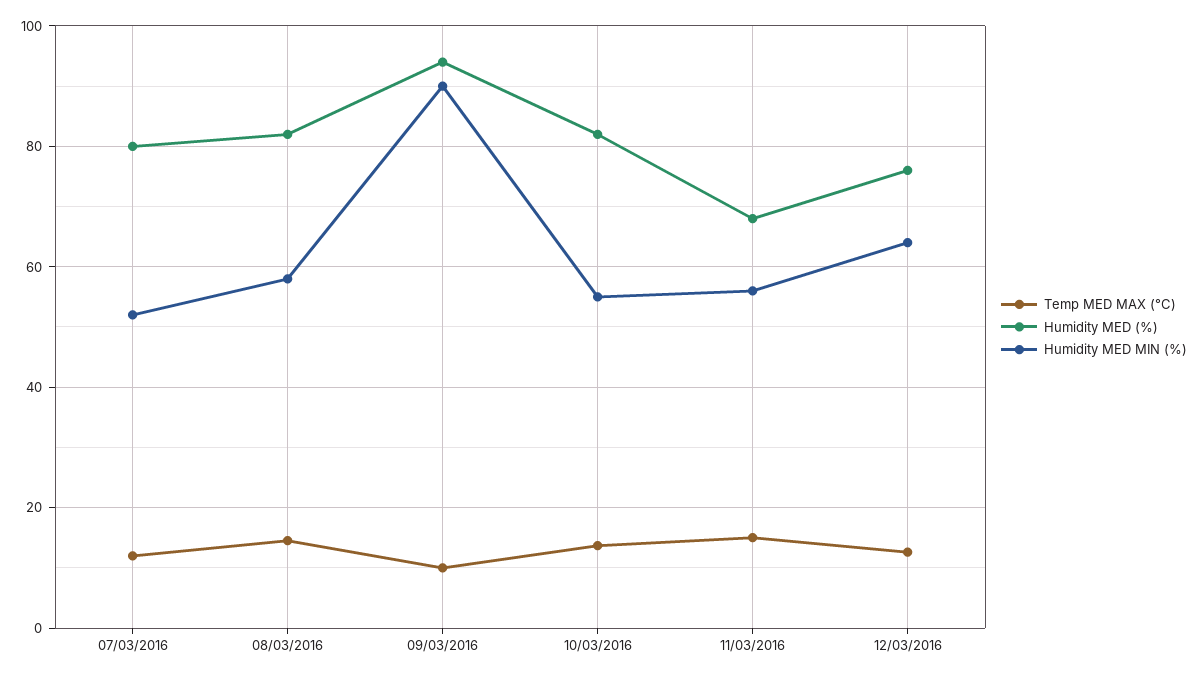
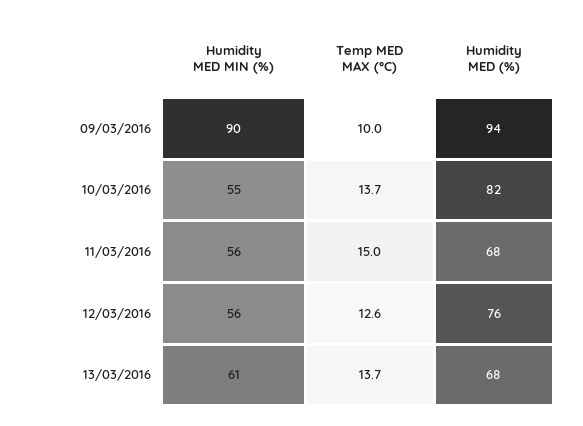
Temp MED MAX (°C), 07/03/2016: 12 -> none
Humidity MED (%), 07/03/2016: 80 -> none
Humidity MED MIN (%), 07/03/2016: 52 -> none
Temp MED MAX (°C), 08/03/2016: 14 -> none
Humidity MED (%), 08/03/2016: 82 -> none
Humidity MED MIN (%), 08/03/2016: 58 -> none
Humidity MED MIN (%), 12/03/2016: 64 -> 56
Humidity MED MIN (%), 13/03/2016: none -> 61
Temp MED MAX (°C), 13/03/2016: none -> 13.7
Humidity MED (%), 13/03/2016: none -> 68

